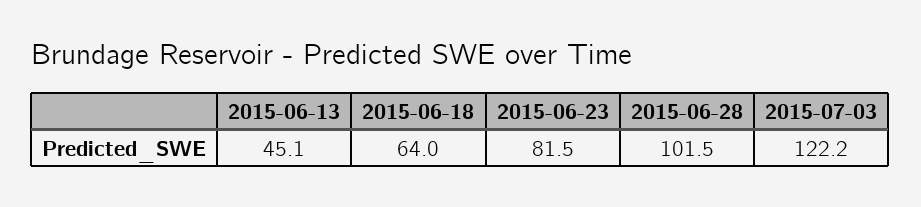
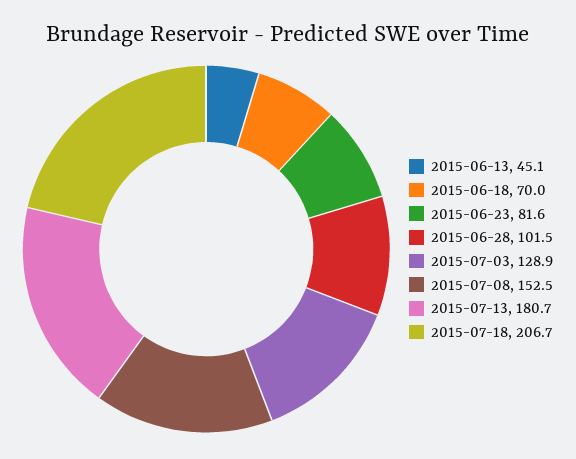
2015-06-18: 64 -> 70
2015-06-23: 81.5 -> 81.6
2015-07-03: 122.2 -> 128.9
2015-07-08: none -> 152.5
2015-07-13: none -> 180.7
2015-07-18: none -> 206.7

